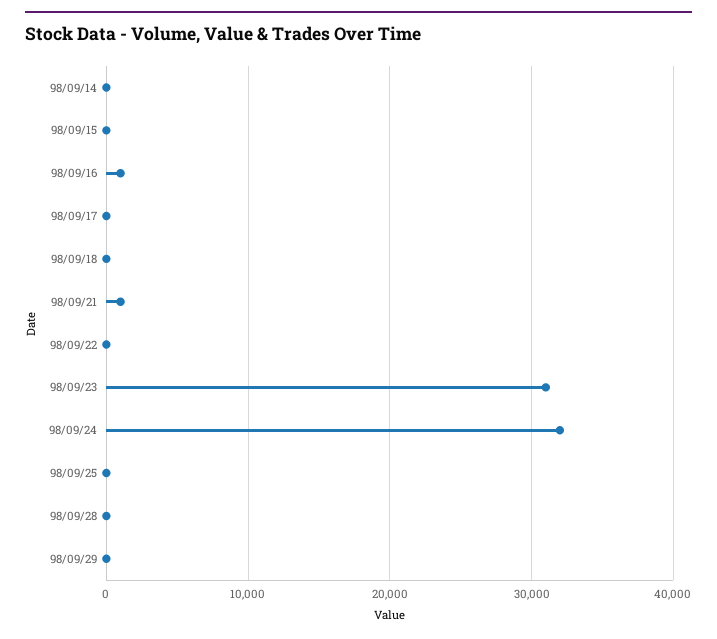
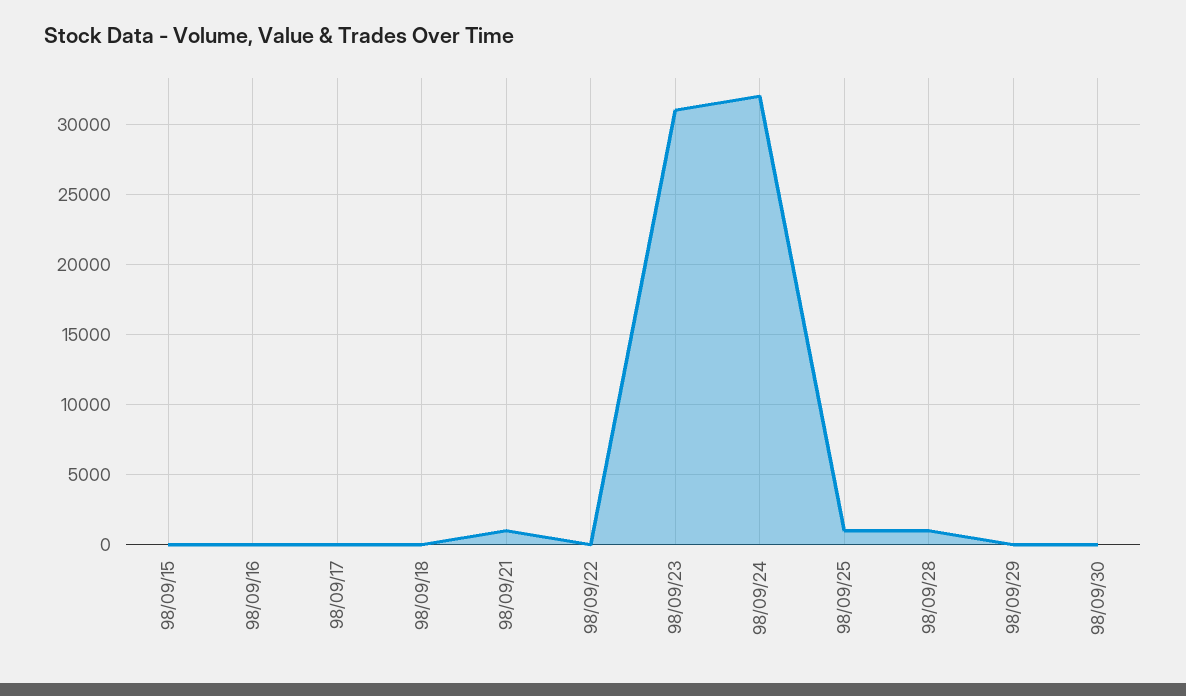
98/09/14: 0 -> none
98/09/16: 1000 -> 0
98/09/25: 0 -> 1000
98/09/28: 0 -> 1000
98/09/30: none -> 0

